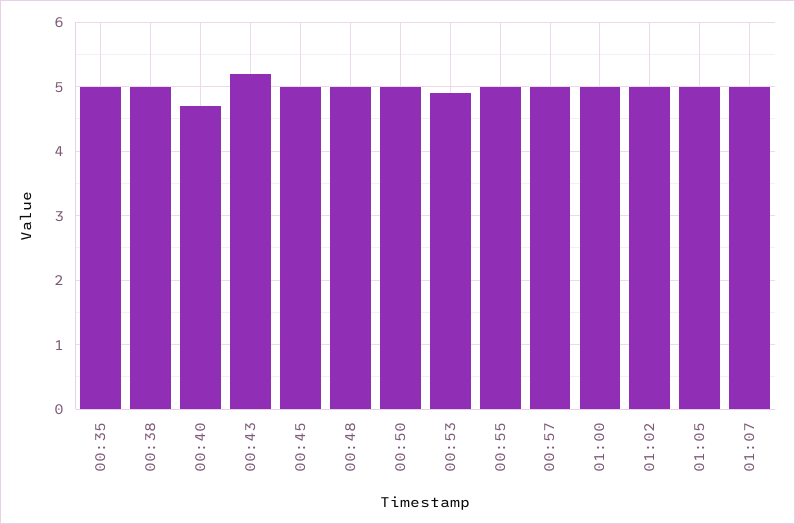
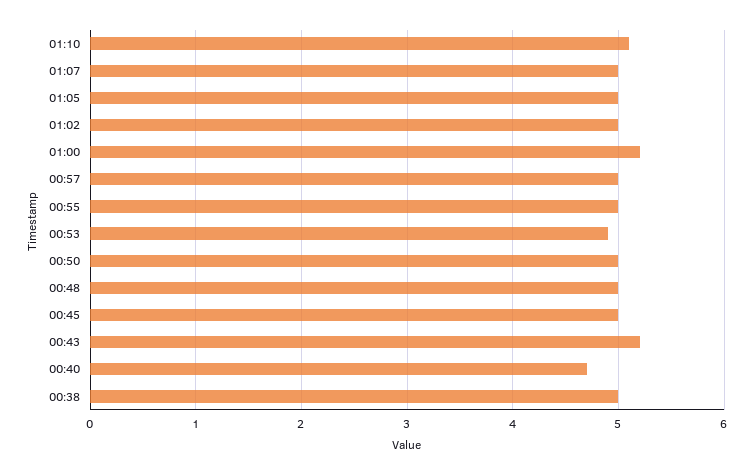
00:35: 5 -> none
01:00: 5 -> 5.2
01:10: none -> 5.1

